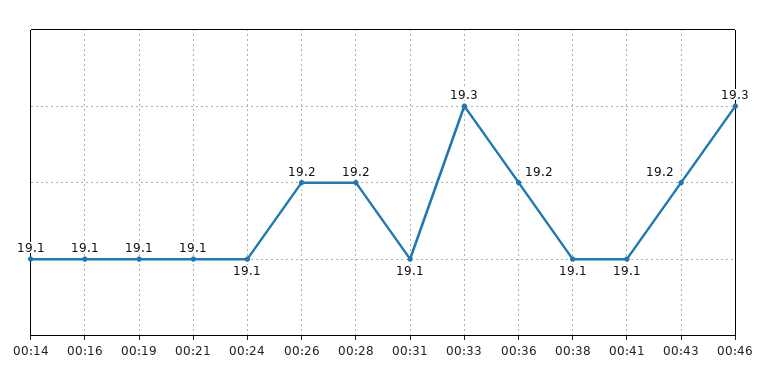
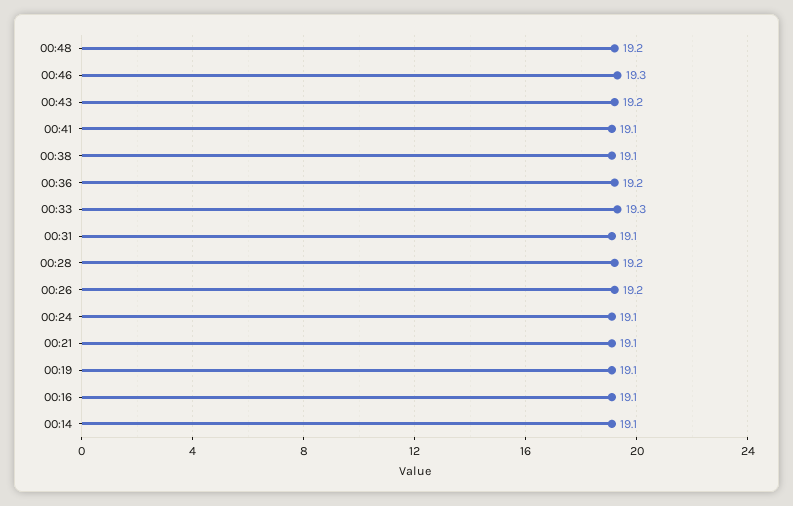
00:48: none -> 19.2

